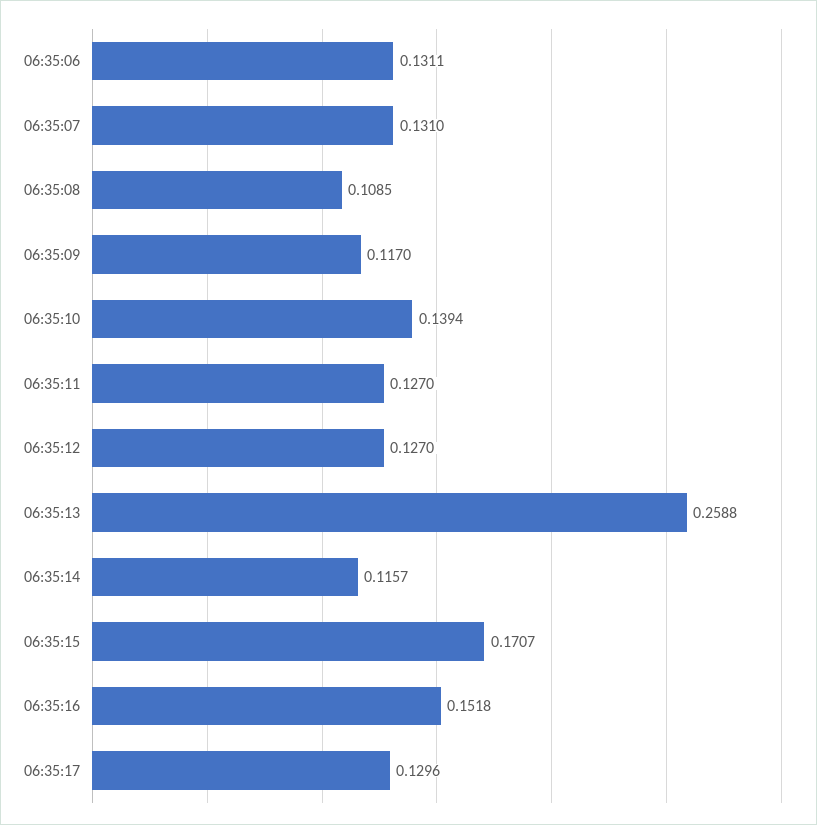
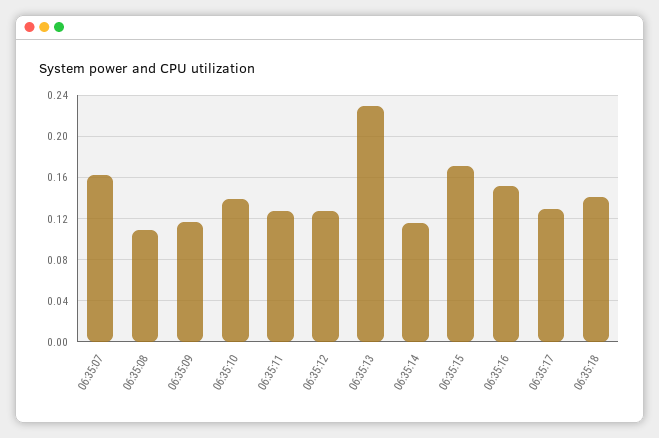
06:35:06: 0.1311 -> none
06:35:07: 0.131 -> 0.16
06:35:13: 0.2588 -> 0.23
06:35:18: none -> 0.14

